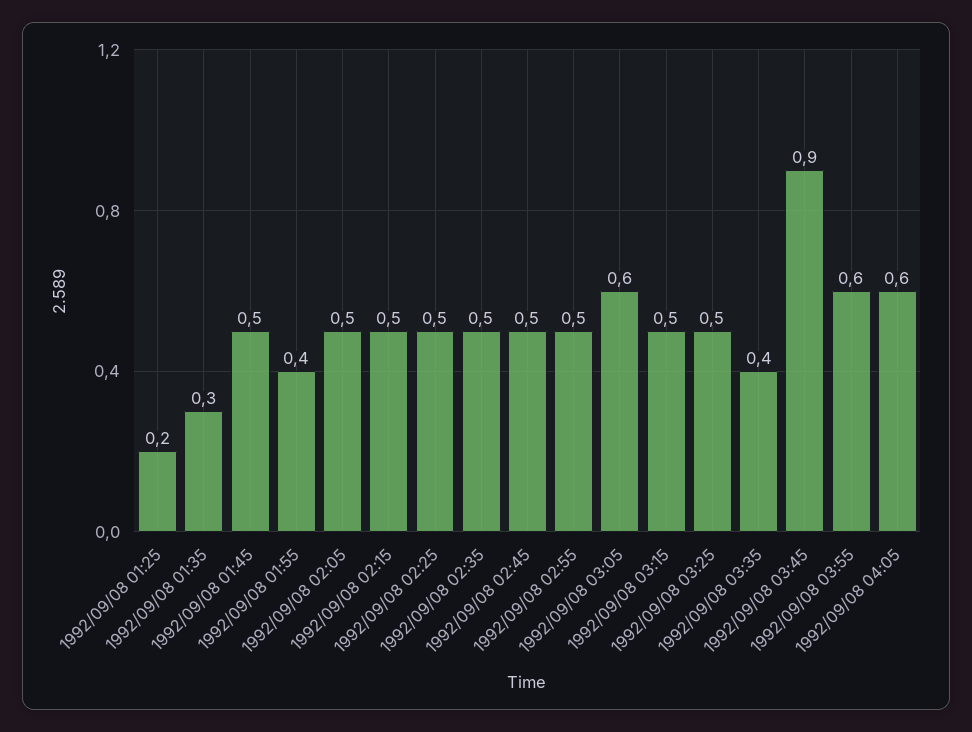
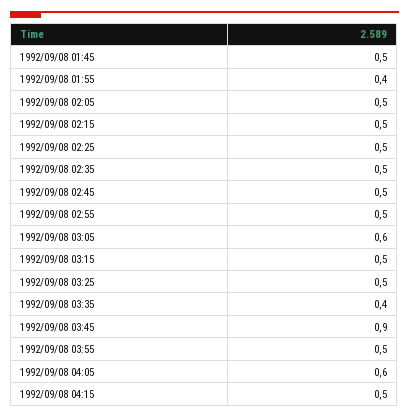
1992/09/08 01:25: 0.2 -> none
1992/09/08 01:35: 0.3 -> none
1992/09/08 03:55: 0.6 -> 0.5
1992/09/08 04:15: none -> 0.5

